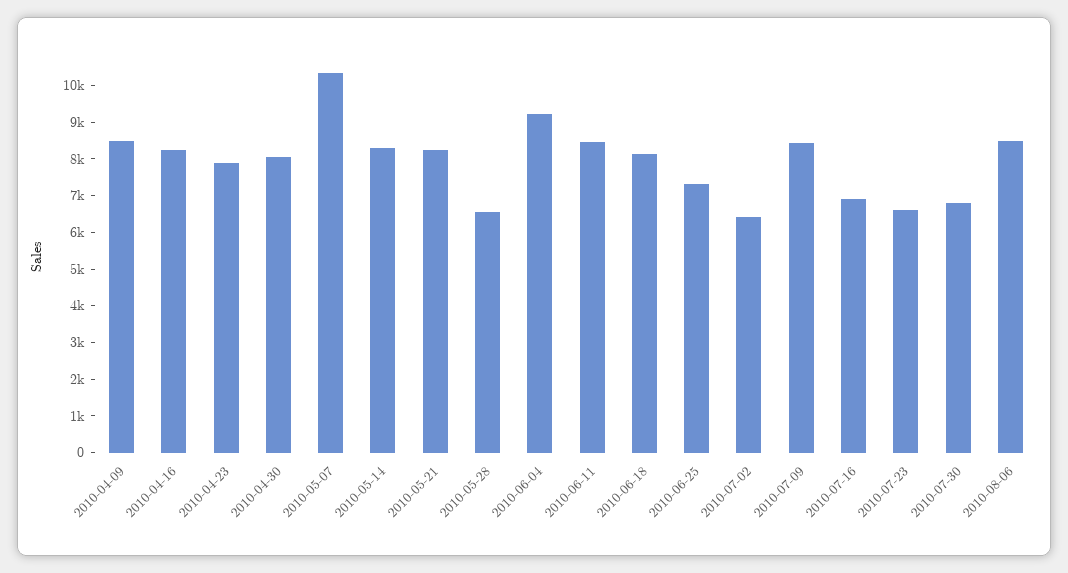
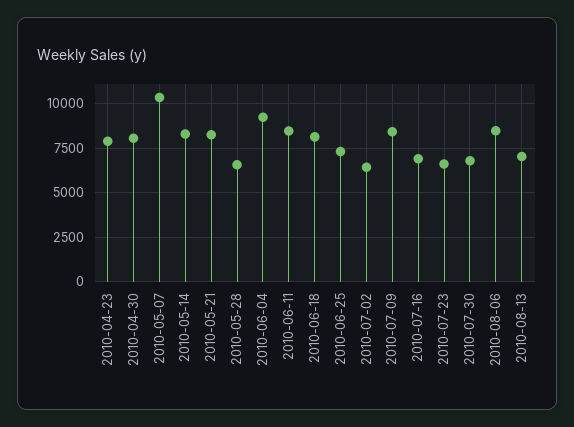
2010-04-09: 8500 -> none
2010-04-16: 8250 -> none
2010-08-13: none -> 7000

